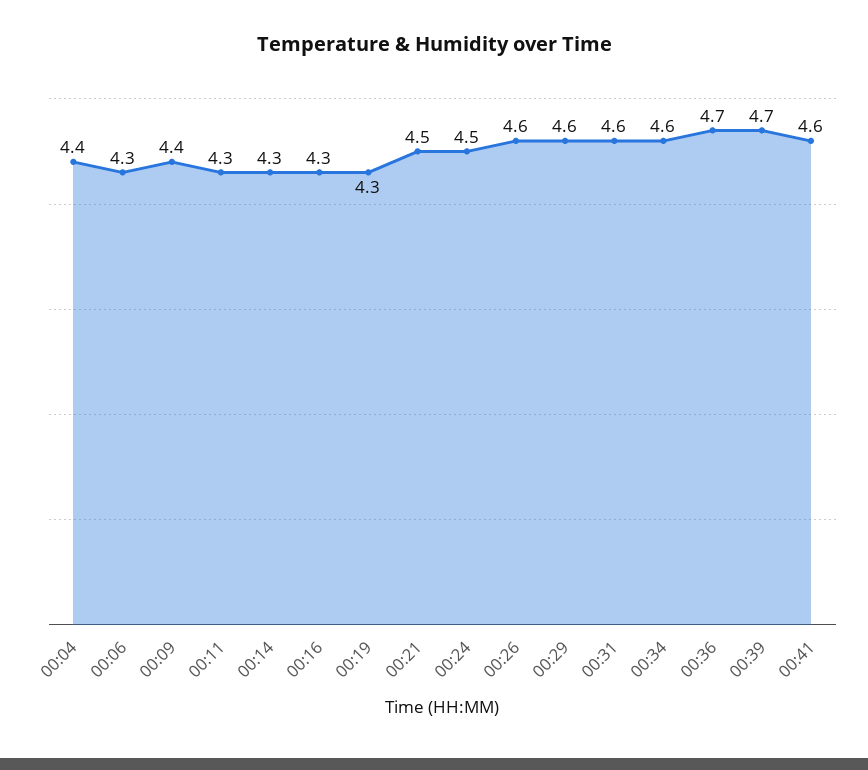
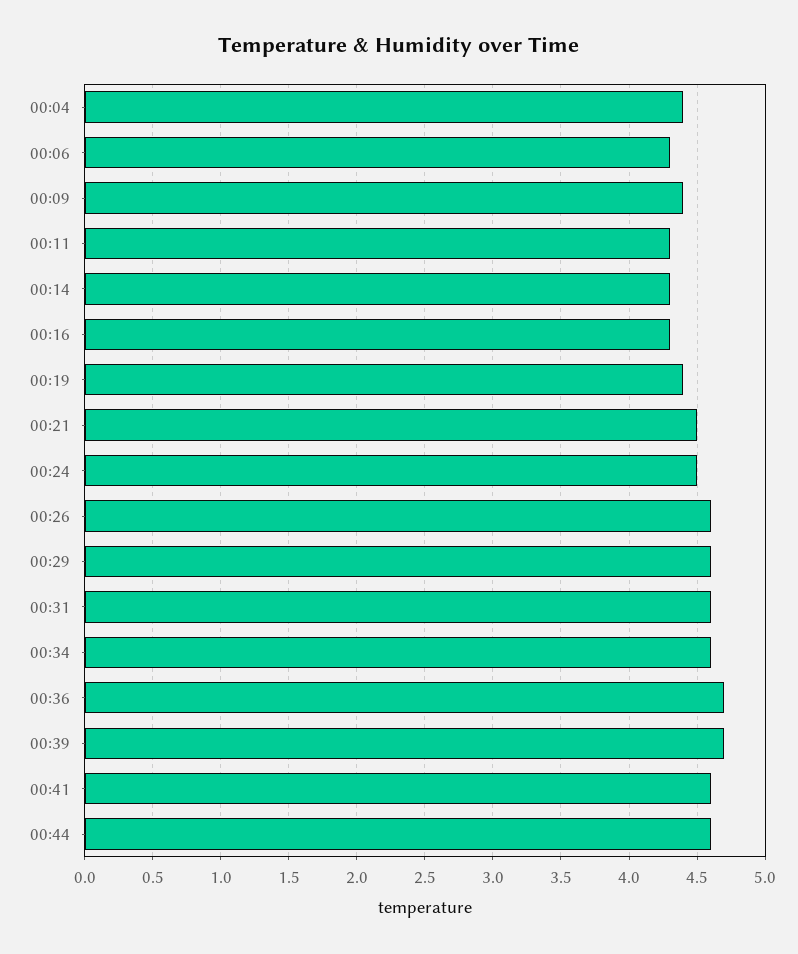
00:19: 4.3 -> 4.4
00:44: none -> 4.6

